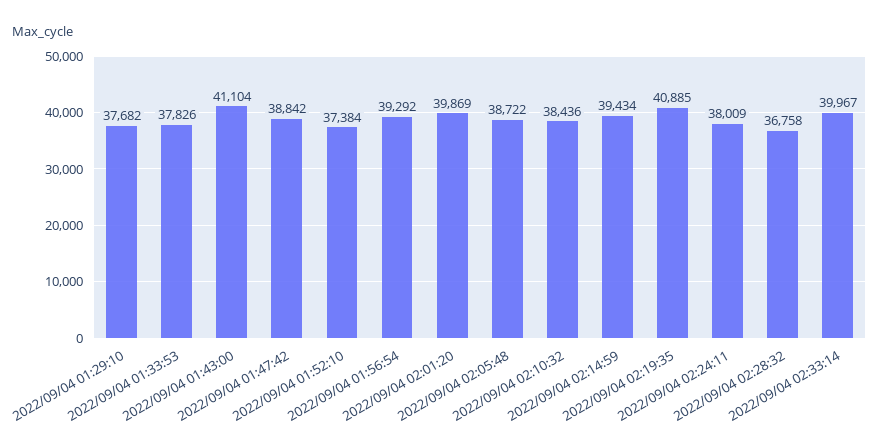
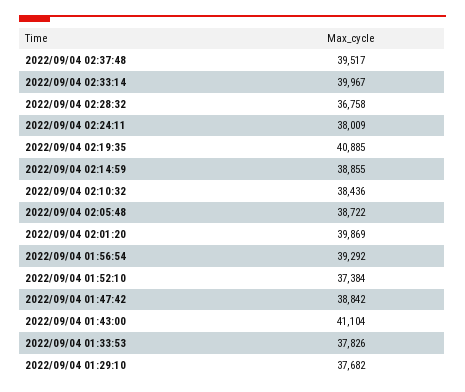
2022/09/04 02:14:59: 39434 -> 38855
2022/09/04 02:37:48: none -> 39517

